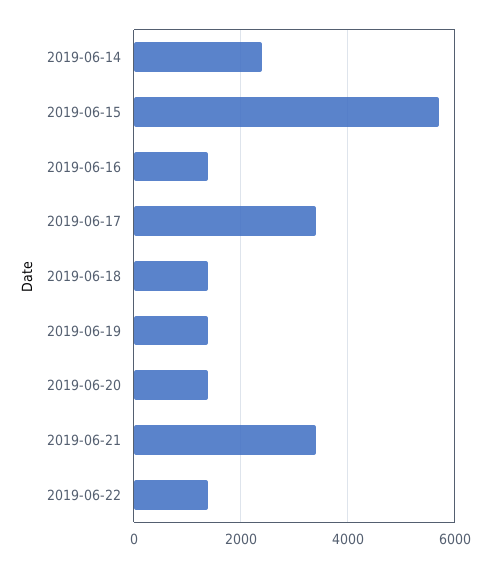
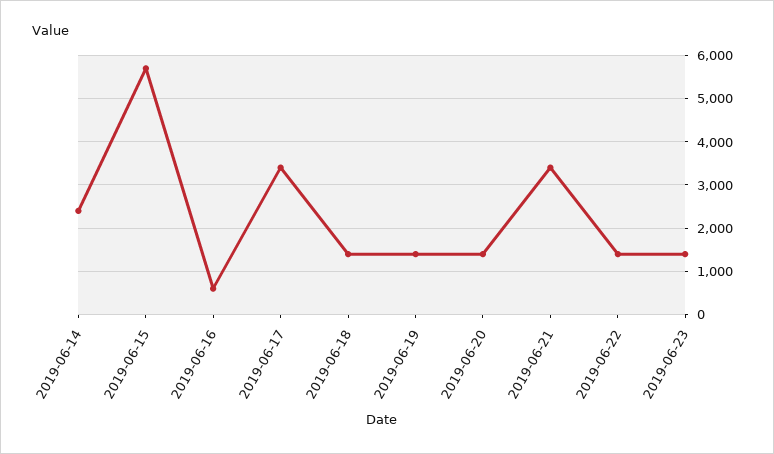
2019-06-16: 1400 -> 600
2019-06-23: none -> 1400

